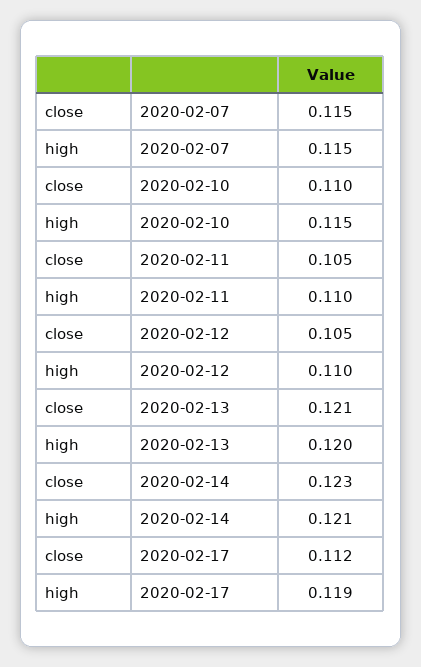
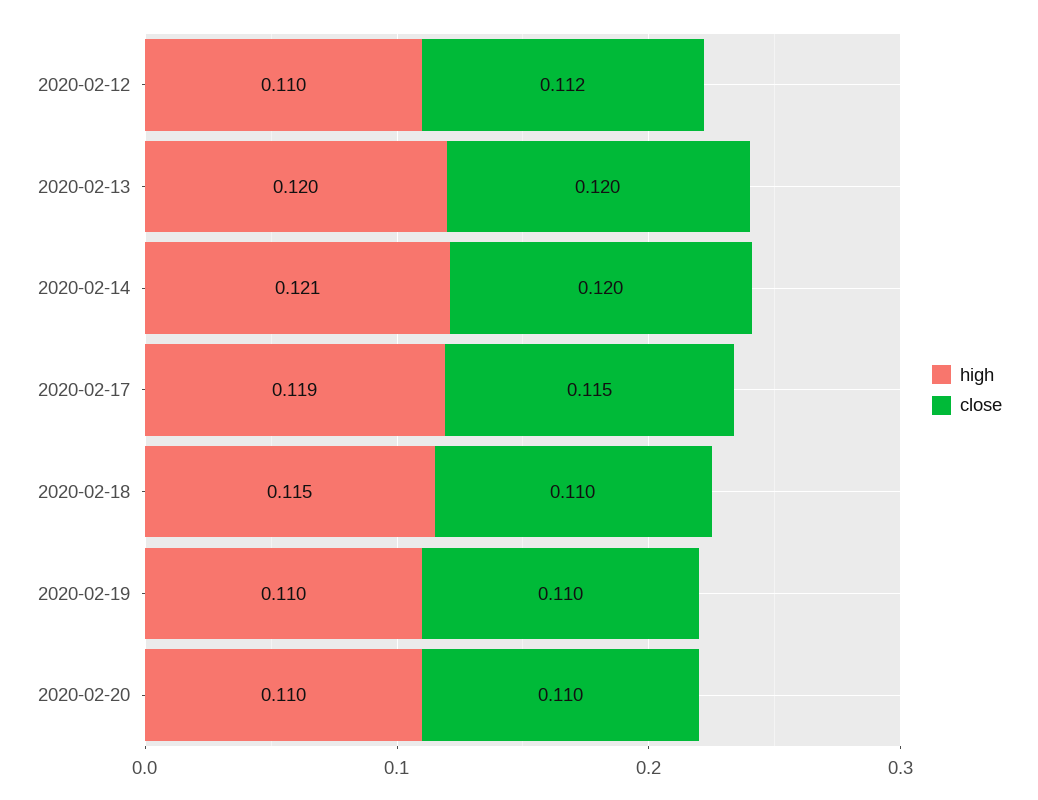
close, 2020-02-07: 0.115 -> none
high, 2020-02-07: 0.115 -> none
close, 2020-02-10: 0.11 -> none
high, 2020-02-10: 0.115 -> none
close, 2020-02-11: 0.105 -> none
high, 2020-02-11: 0.11 -> none
close, 2020-02-12: 0.105 -> 0.112
close, 2020-02-13: 0.121 -> 0.12
close, 2020-02-14: 0.123 -> 0.12
close, 2020-02-17: 0.112 -> 0.115
high, 2020-02-18: none -> 0.115
close, 2020-02-18: none -> 0.11
high, 2020-02-19: none -> 0.11
close, 2020-02-19: none -> 0.11
high, 2020-02-20: none -> 0.11
close, 2020-02-20: none -> 0.11

